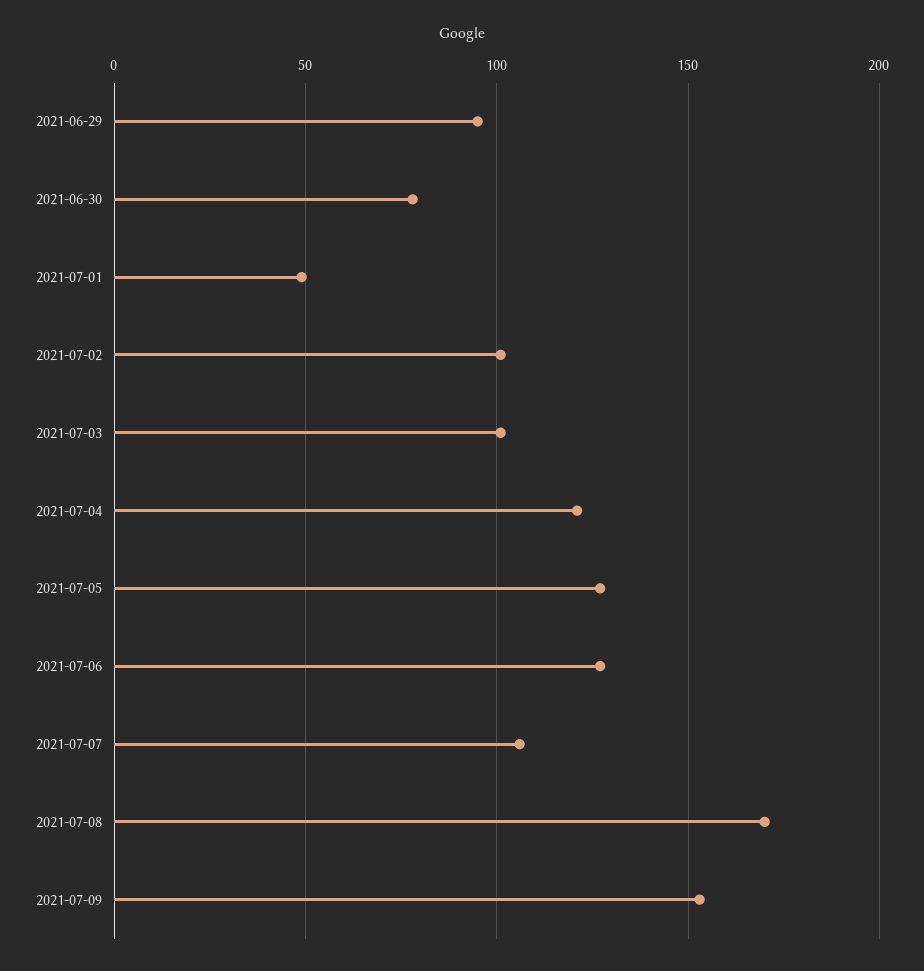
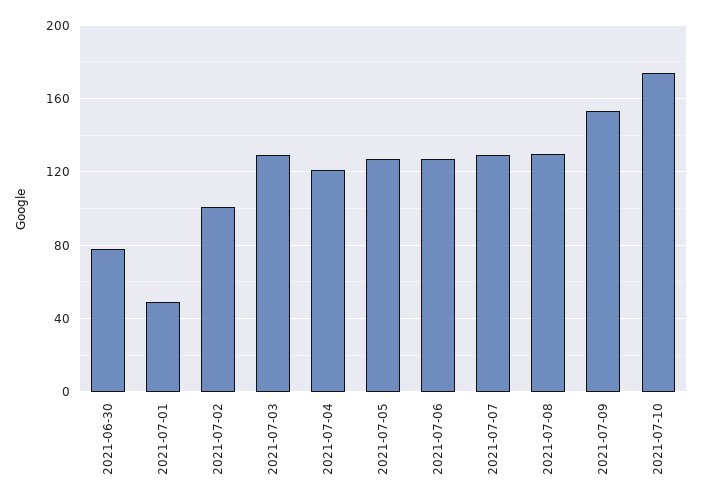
2021-06-29: 95 -> none
2021-07-03: 100 -> 130
2021-07-07: 105 -> 130
2021-07-08: 170 -> 130
2021-07-10: none -> 175

